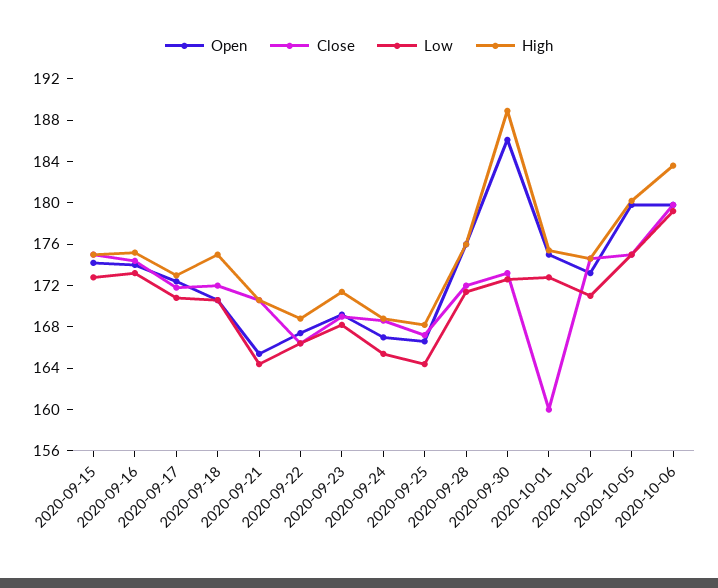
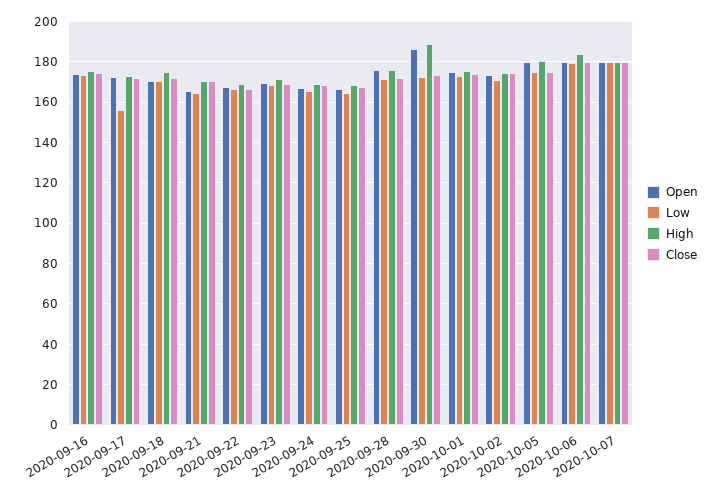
Open, 2020-09-15: 174 -> none
Close, 2020-09-15: 175 -> none
Low, 2020-09-15: 173 -> none
High, 2020-09-15: 175 -> none
Low, 2020-09-17: 171 -> 155
Close, 2020-10-01: 160 -> 175
Open, 2020-10-07: none -> 180
Low, 2020-10-07: none -> 180
High, 2020-10-07: none -> 180
Close, 2020-10-07: none -> 180

